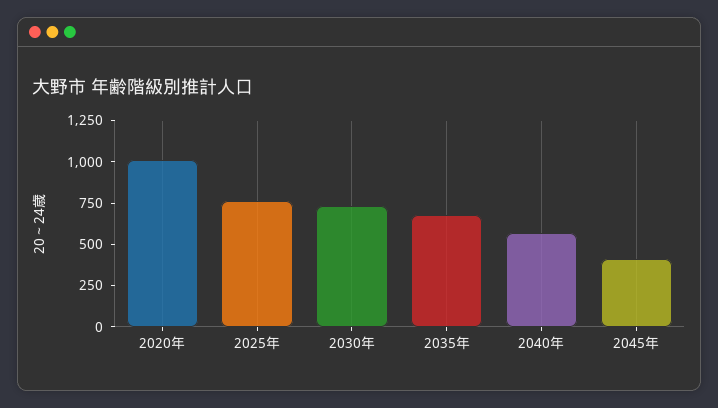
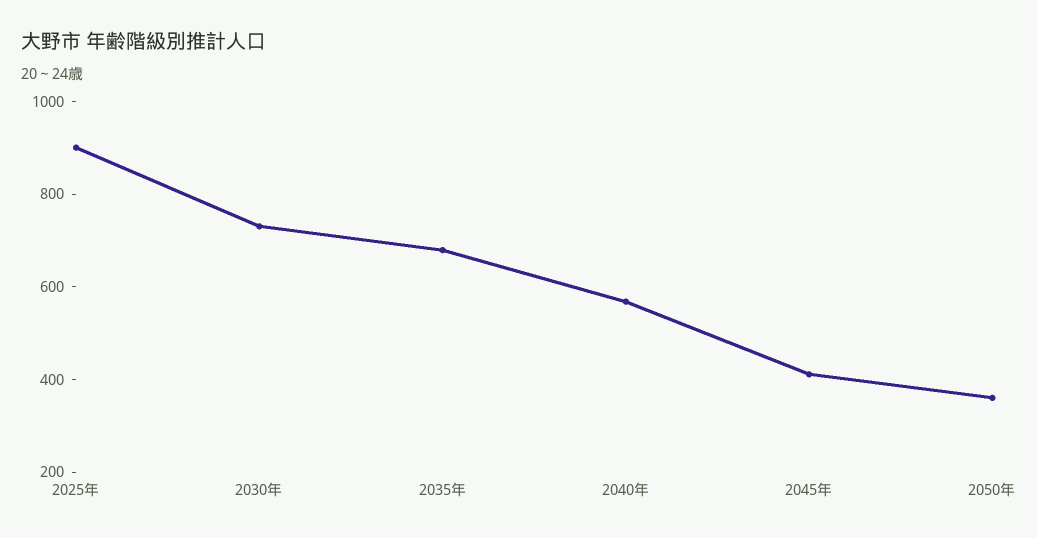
2020年: 1000 -> none
2025年: 750 -> 900
2050年: none -> 350

